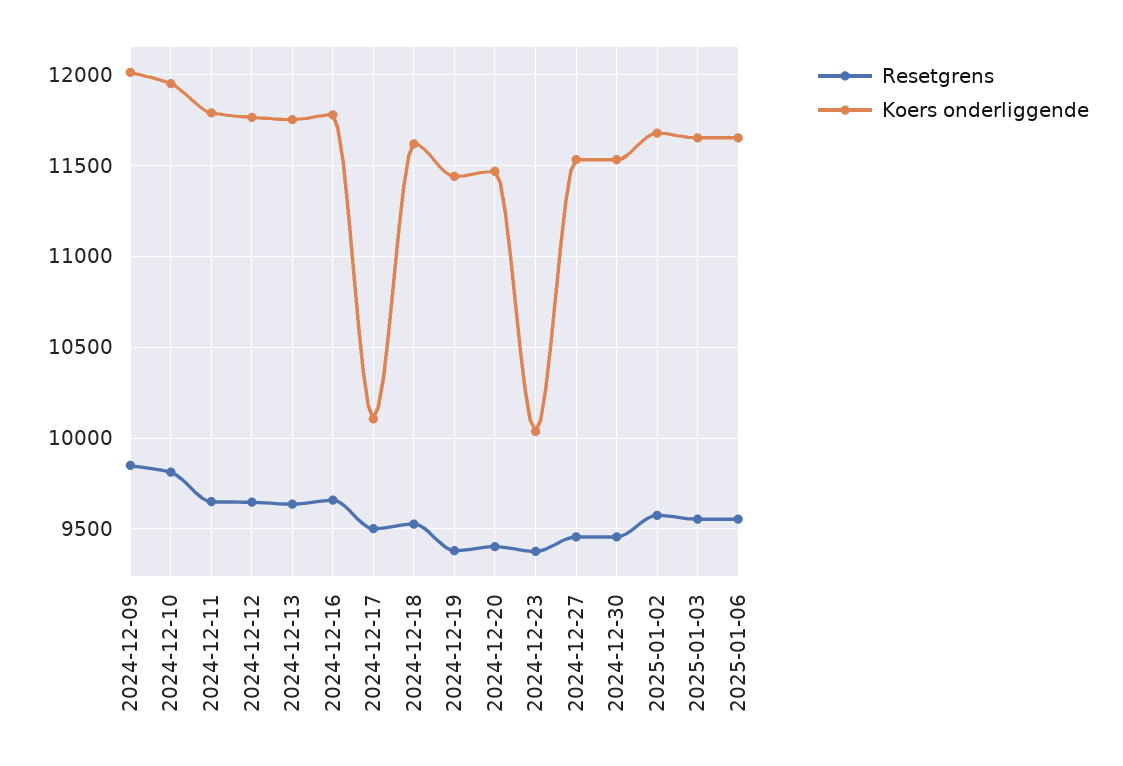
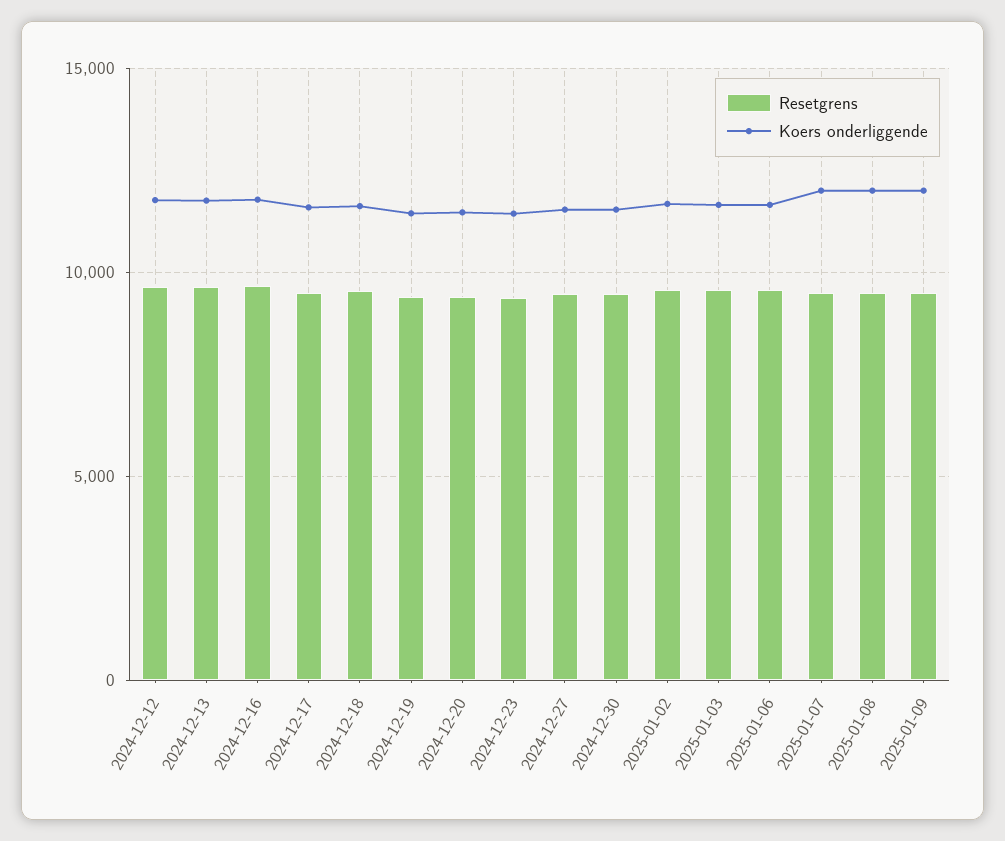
Resetgrens, 2024-12-09: 9850 -> none
Koers onderliggende, 2024-12-09: 12000 -> none
Resetgrens, 2024-12-10: 9800 -> none
Koers onderliggende, 2024-12-10: 11950 -> none
Resetgrens, 2024-12-11: 9650 -> none
Koers onderliggende, 2024-12-11: 11800 -> none
Koers onderliggende, 2024-12-17: 10100 -> 11500
Koers onderliggende, 2024-12-23: 10050 -> 11500
Resetgrens, 2025-01-07: none -> 9500
Koers onderliggende, 2025-01-07: none -> 12000
Resetgrens, 2025-01-08: none -> 9500
Koers onderliggende, 2025-01-08: none -> 12000
Resetgrens, 2025-01-09: none -> 9500
Koers onderliggende, 2025-01-09: none -> 12000

